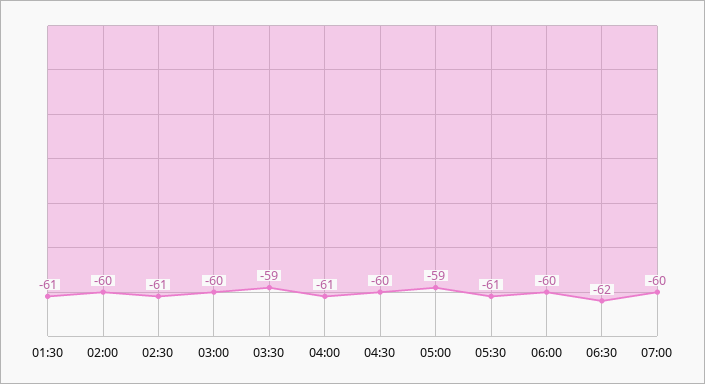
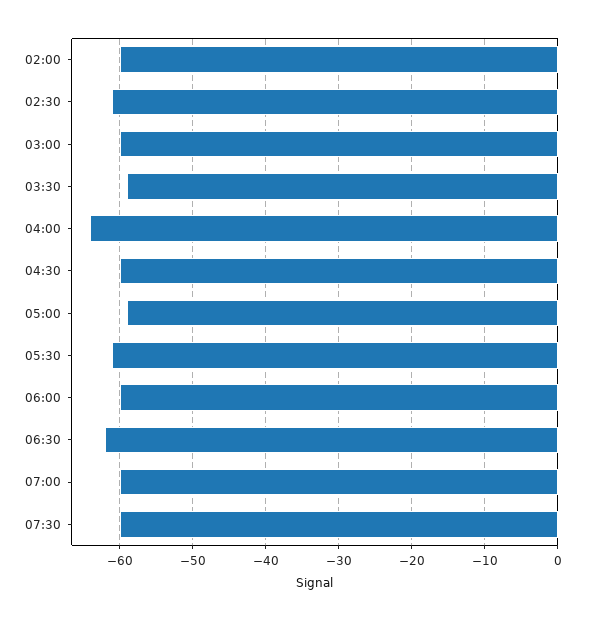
01:30: -61 -> none
04:00: -61 -> -64
07:30: none -> -60

